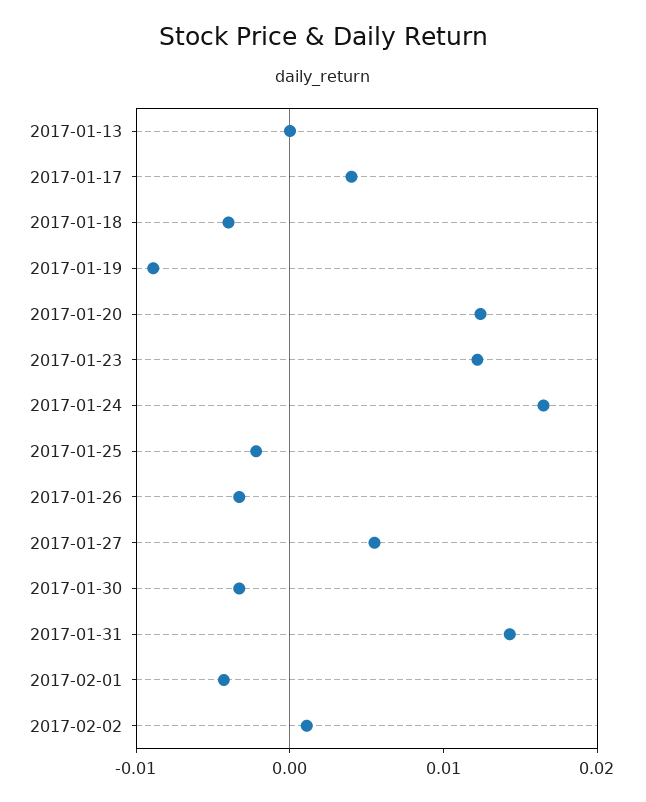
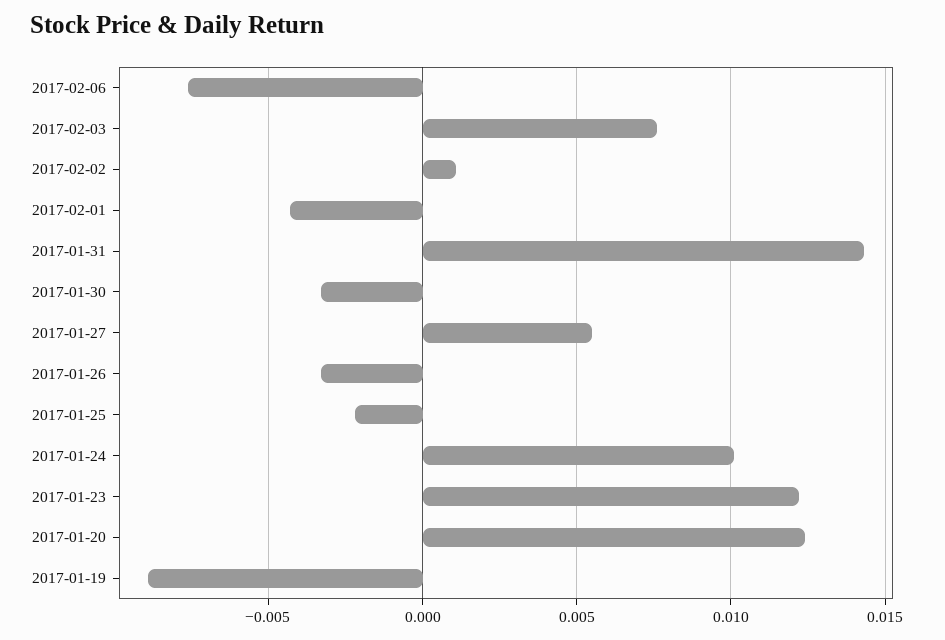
2017-01-13: 0 -> none
2017-01-17: 0.004 -> none
2017-01-18: -0.004 -> none
2017-01-24: 0.016 -> 0.01
2017-02-06: none -> -0.0075
2017-02-03: none -> 0.0075

